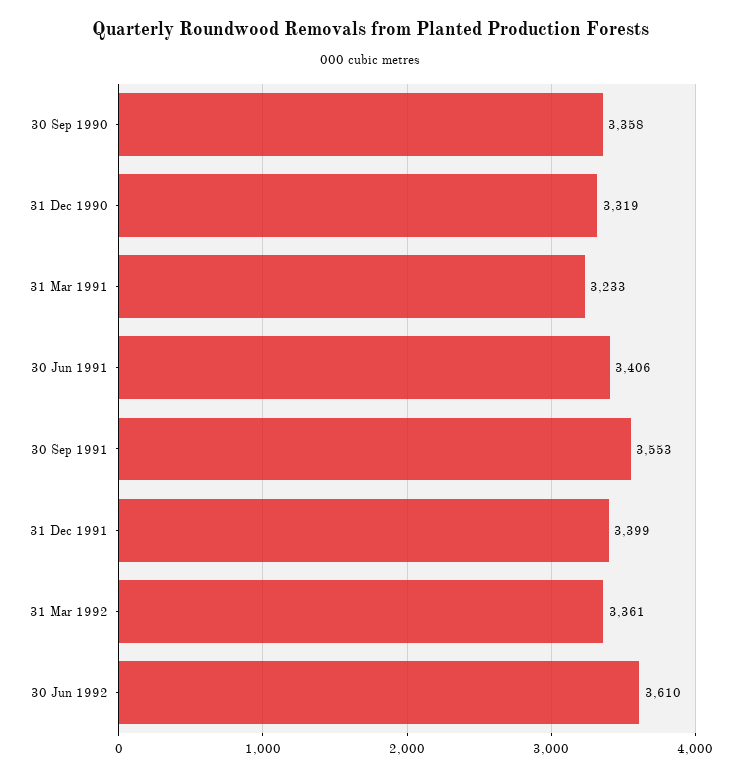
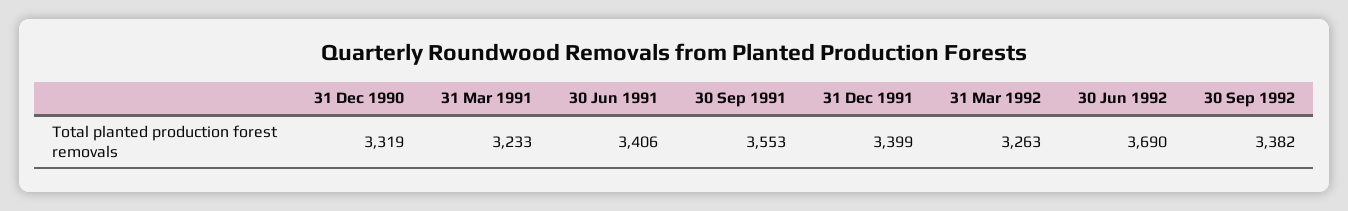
30 Sep 1990: 3358 -> none
31 Mar 1992: 3361 -> 3263
30 Jun 1992: 3610 -> 3690
30 Sep 1992: none -> 3382

